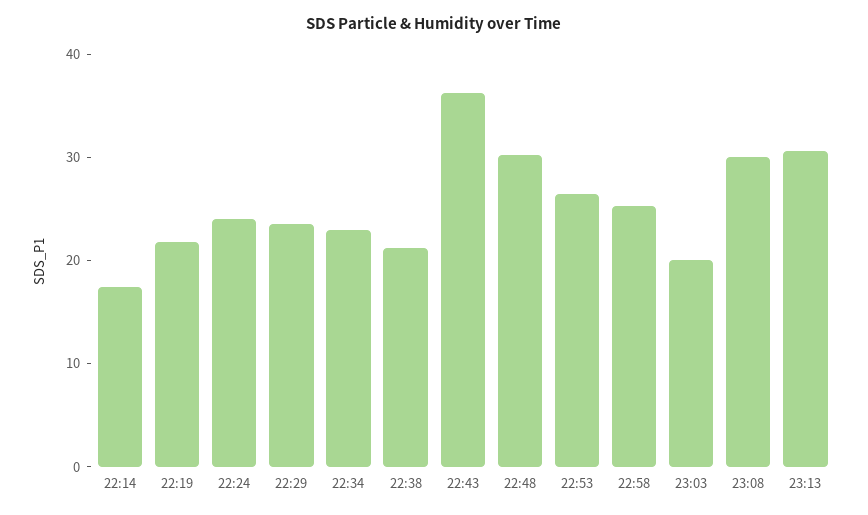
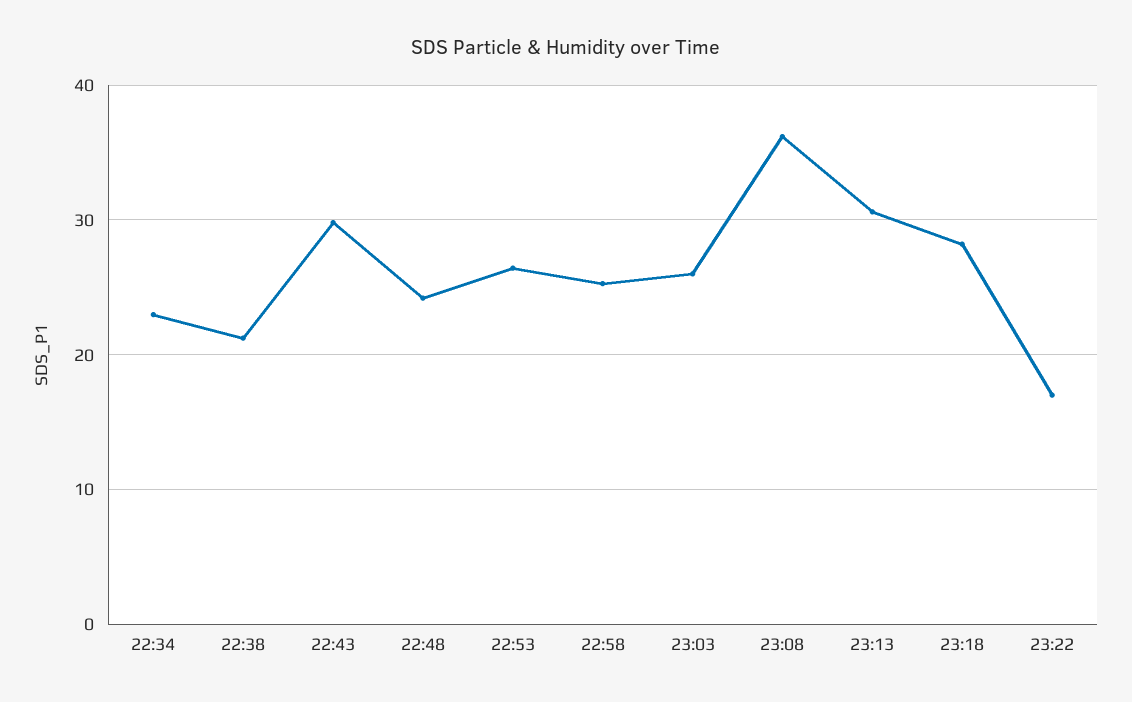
22:14: 18 -> none
22:19: 22 -> none
22:24: 24 -> none
22:29: 24 -> none
22:43: 36 -> 30
22:48: 30 -> 24
23:03: 20 -> 26
23:08: 30 -> 36
23:18: none -> 28
23:22: none -> 17

